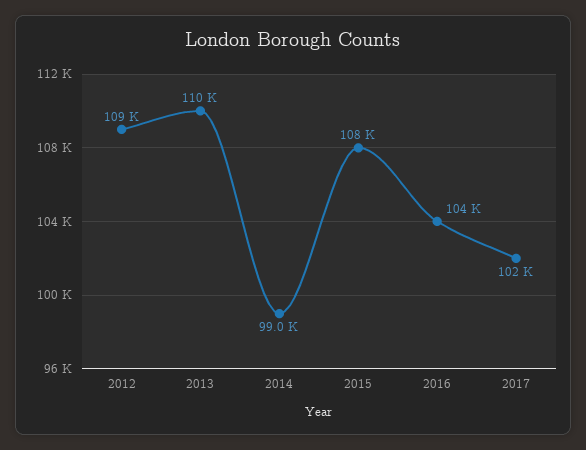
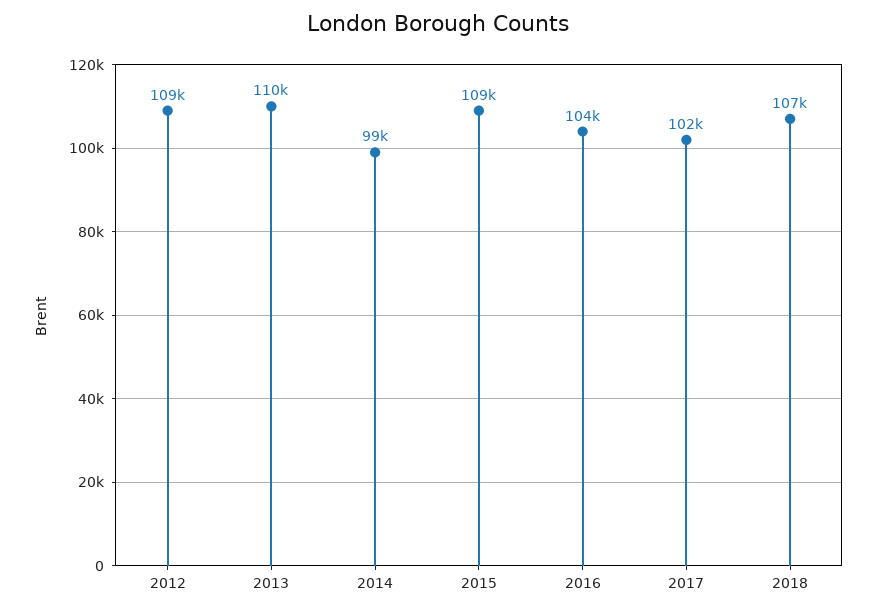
2015: 108000 -> 109000
2018: none -> 107000

